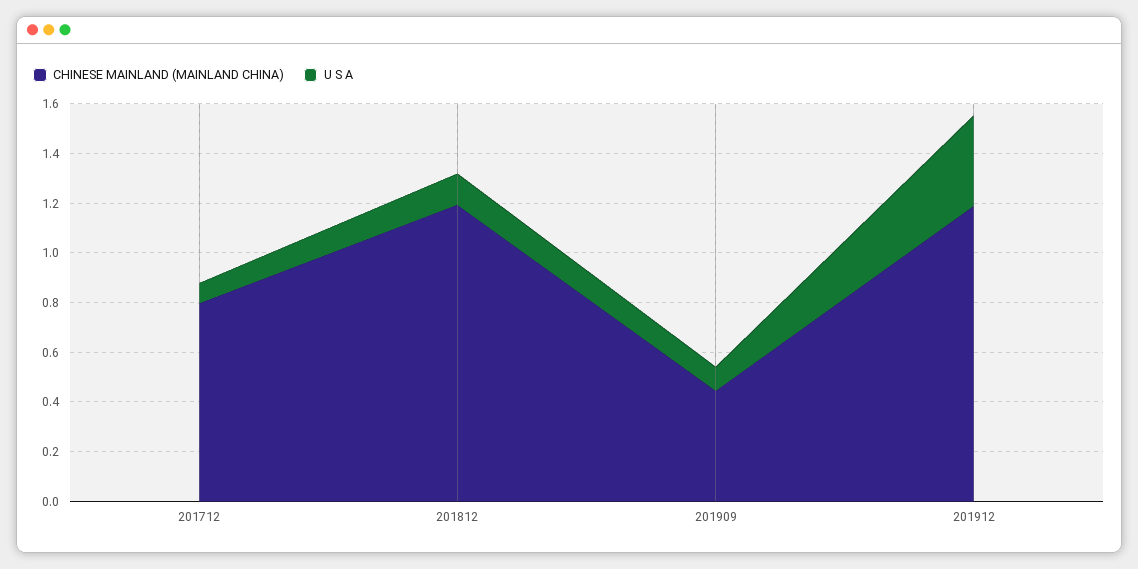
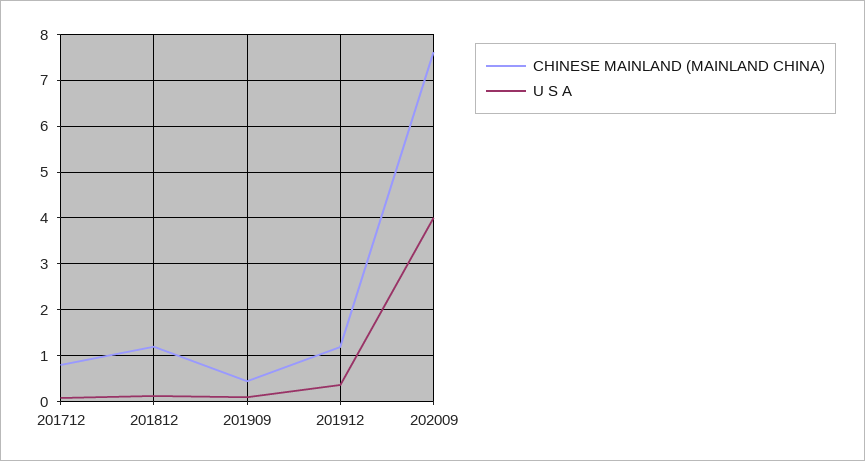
CHINESE MAINLAND (MAINLAND CHINA), 202009: none -> 7.6
U S A, 202009: none -> 4

